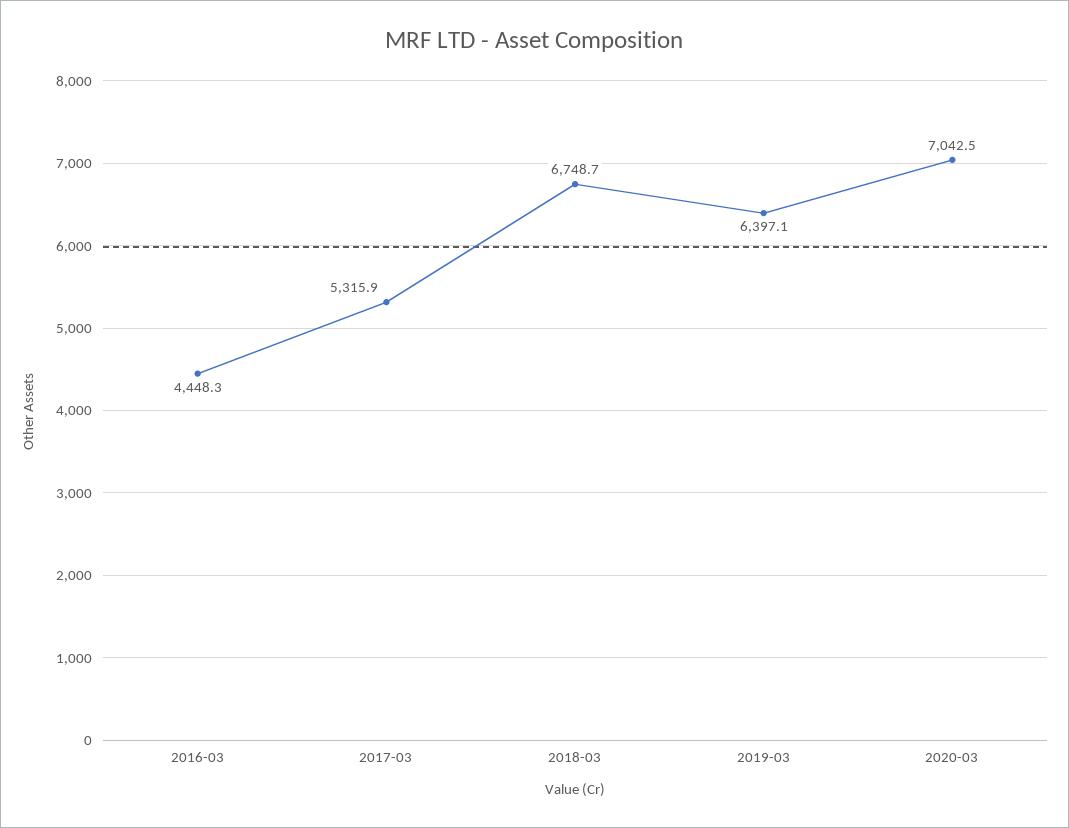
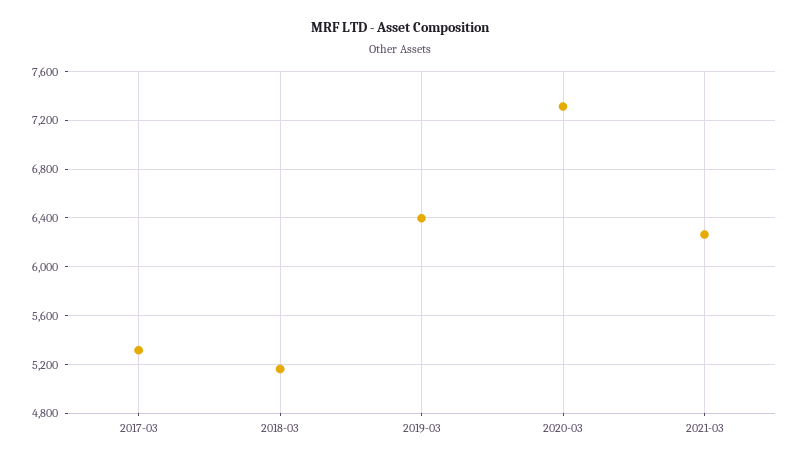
2016-03: 4448.3 -> none
2018-03: 6748.7 -> 5150
2020-03: 7042.5 -> 7300
2021-03: none -> 6250

